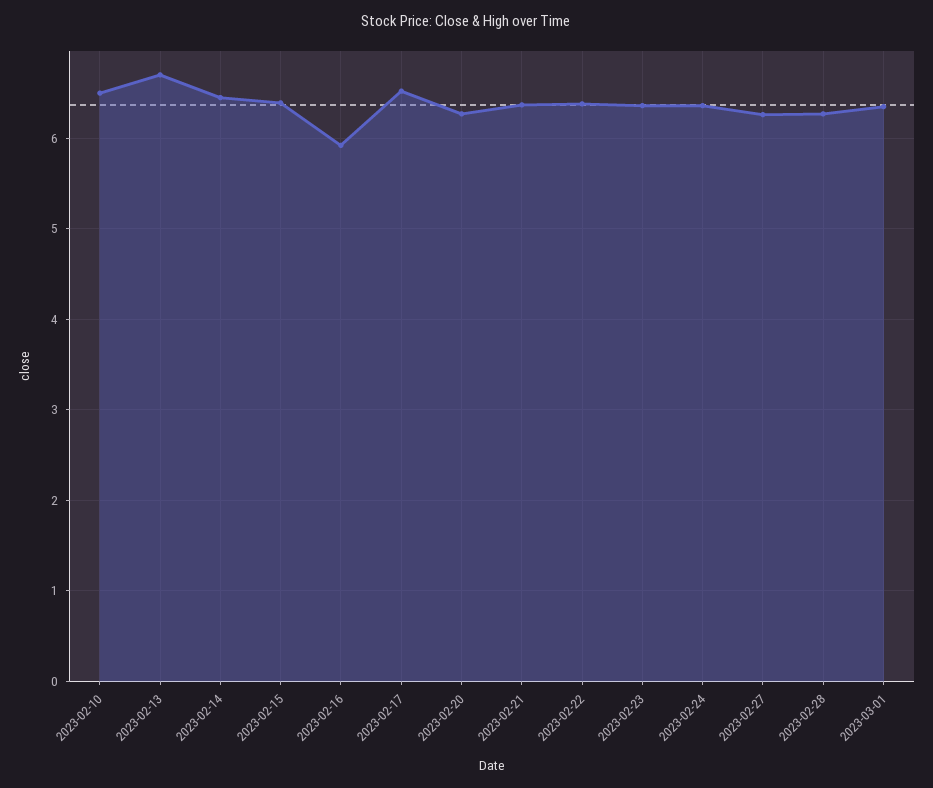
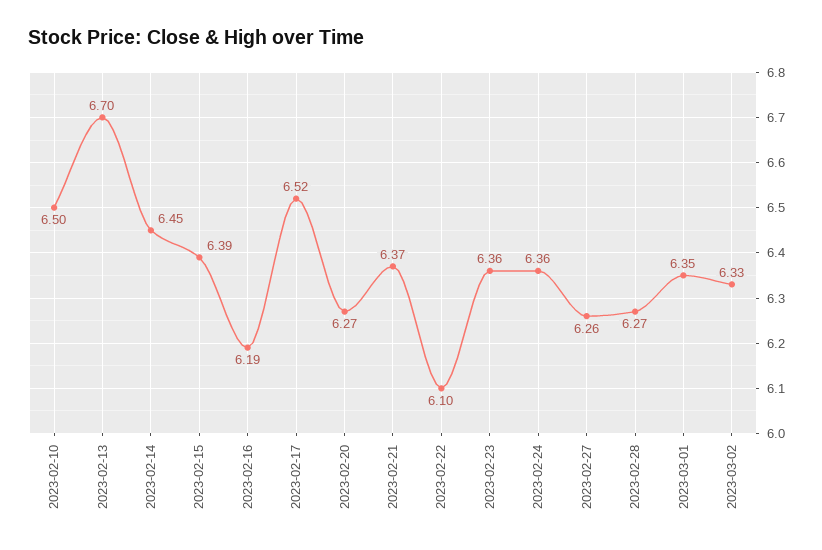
2023-02-16: 5.9 -> 6.19
2023-02-22: 6.4 -> 6.1
2023-03-02: none -> 6.33

